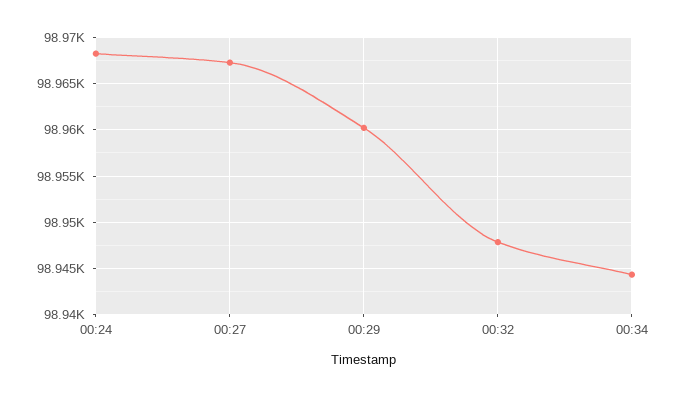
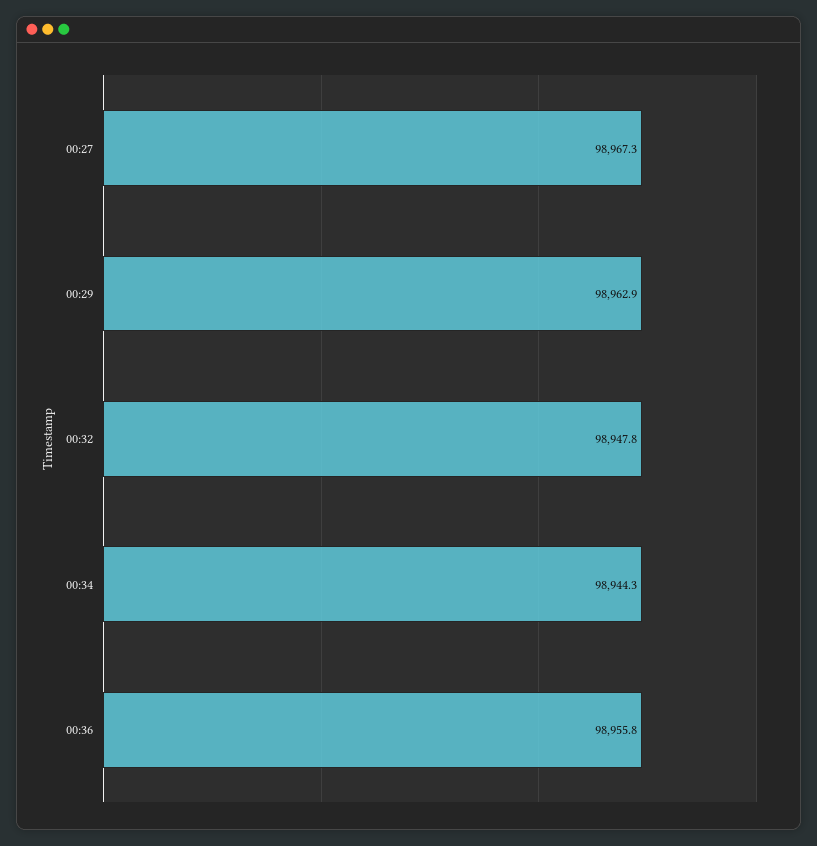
00:24: 98968 -> none
00:29: 98960 -> 98962.9
00:36: none -> 98955.8

